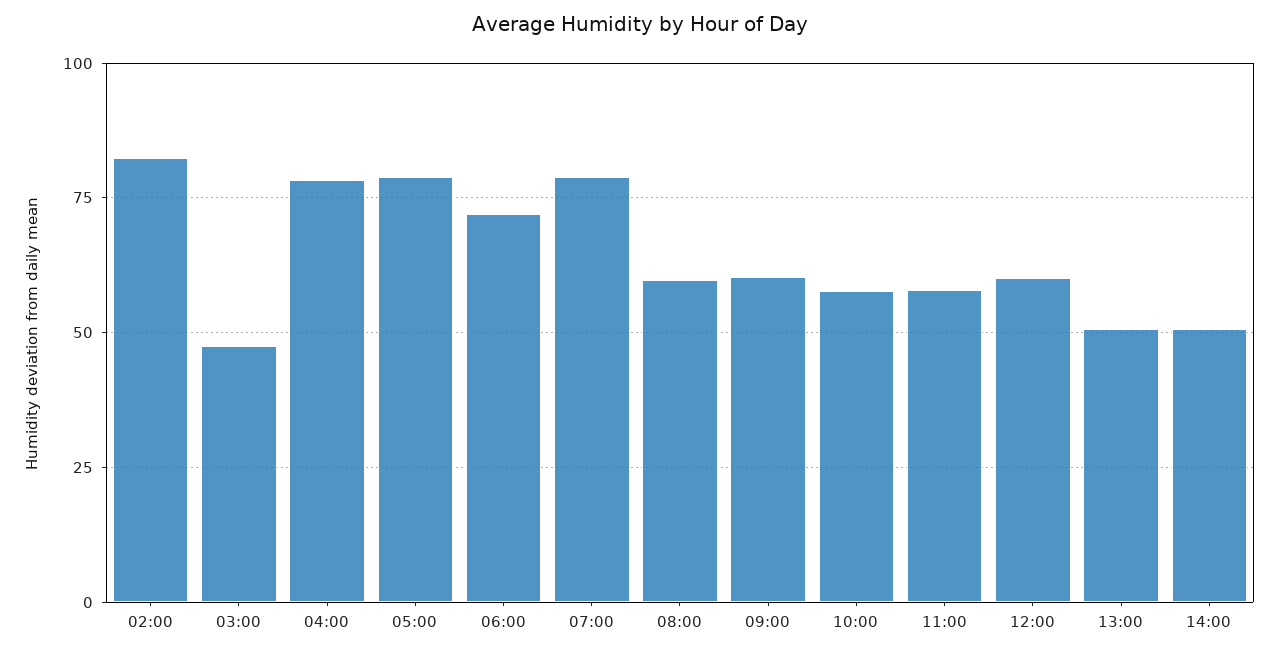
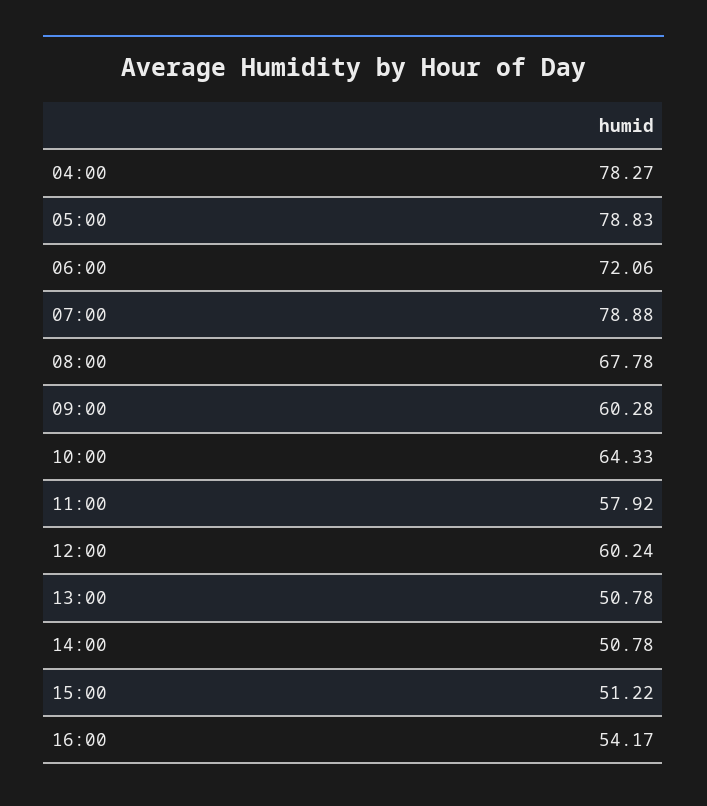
02:00: 82.5 -> none
03:00: 47.5 -> none
08:00: 60 -> 67.78
10:00: 57.5 -> 64.33
15:00: none -> 51.22
16:00: none -> 54.17

